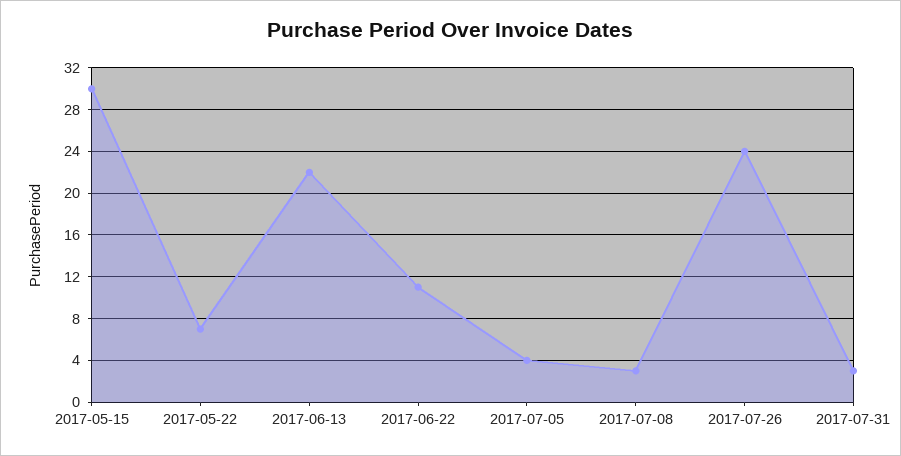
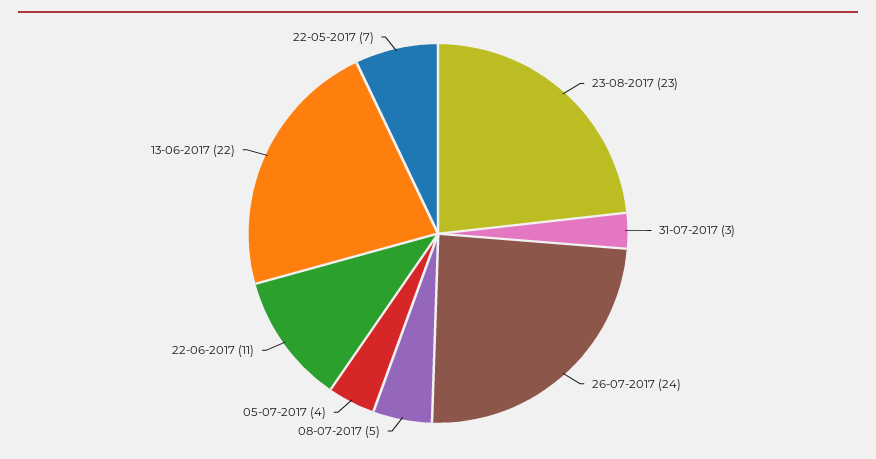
2017-05-15: 30 -> none
2017-07-08: 3 -> 5
23-08-2017: none -> 23

